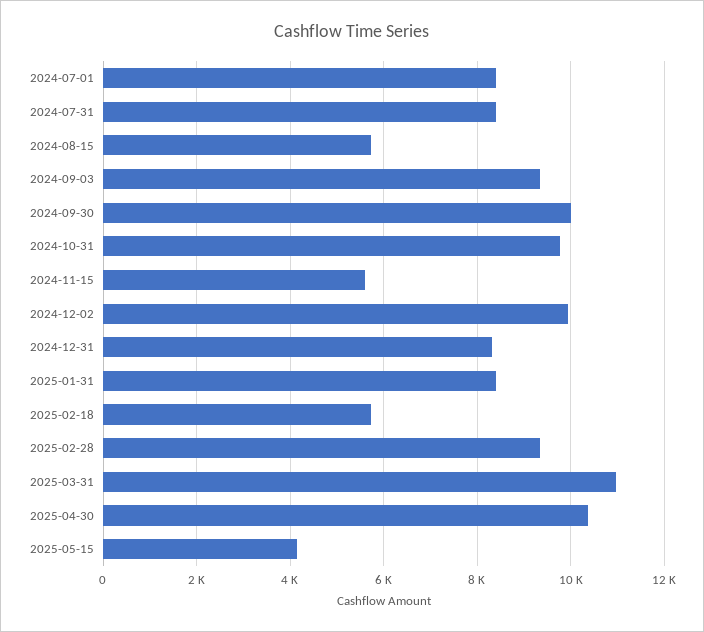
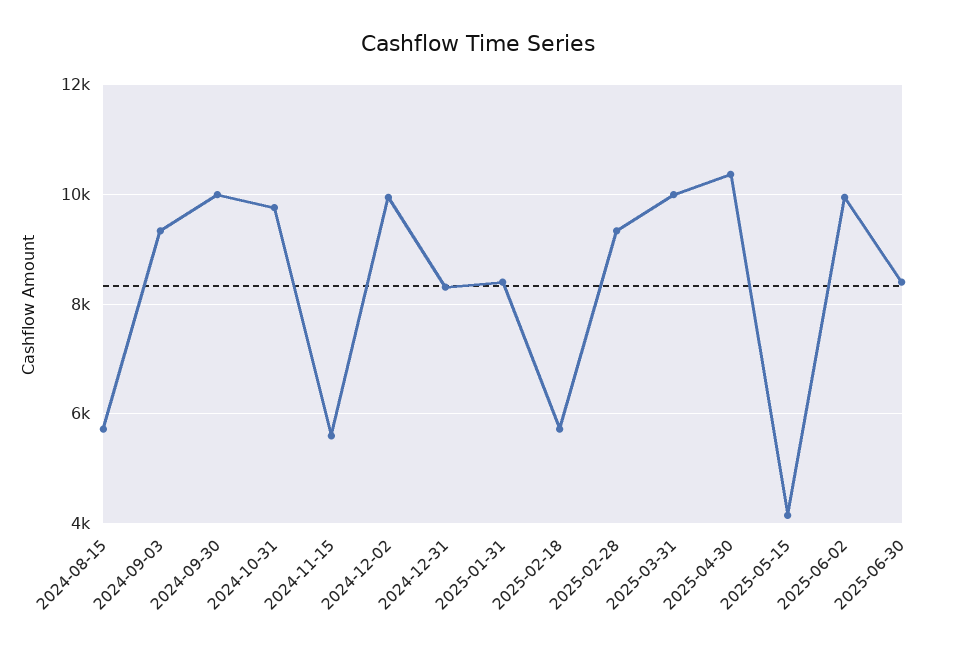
2024-07-01: 8400 -> none
2024-07-31: 8400 -> none
2025-03-31: 11000 -> 10000
2025-06-02: none -> 10000
2025-06-30: none -> 8400

